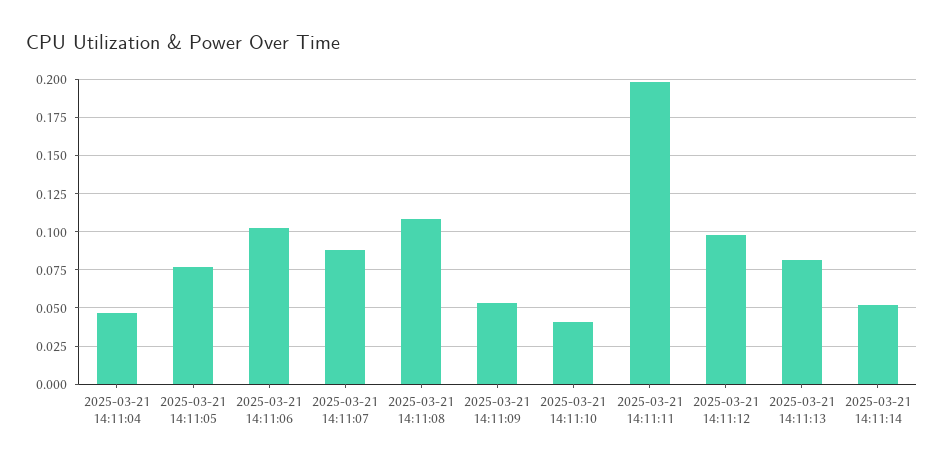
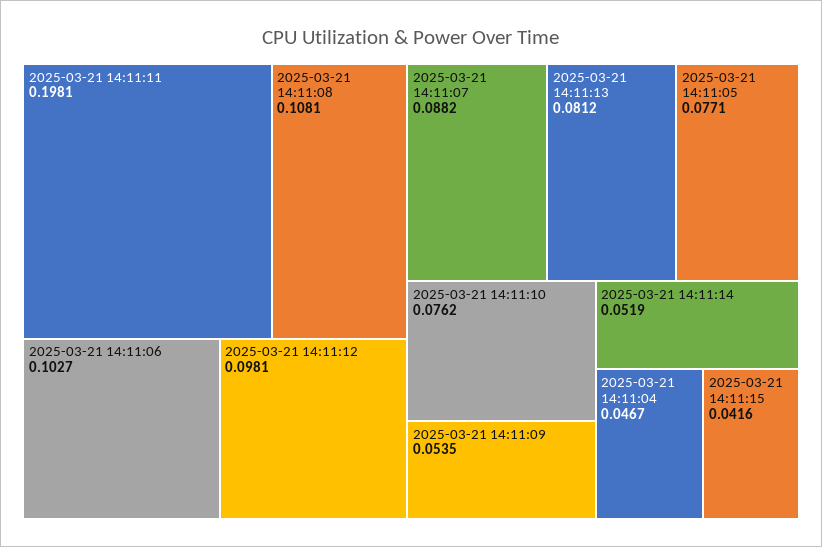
2025-03-21 14:11:10: 0.04 -> 0.0762
2025-03-21 14:11:15: none -> 0.0416

